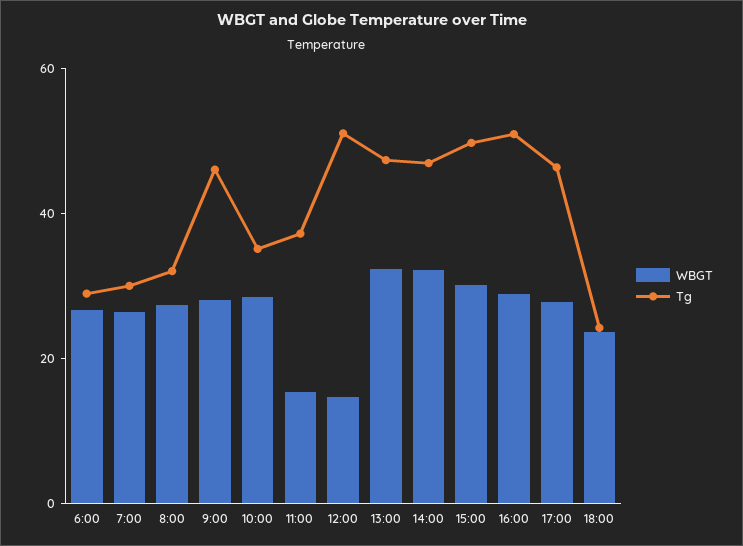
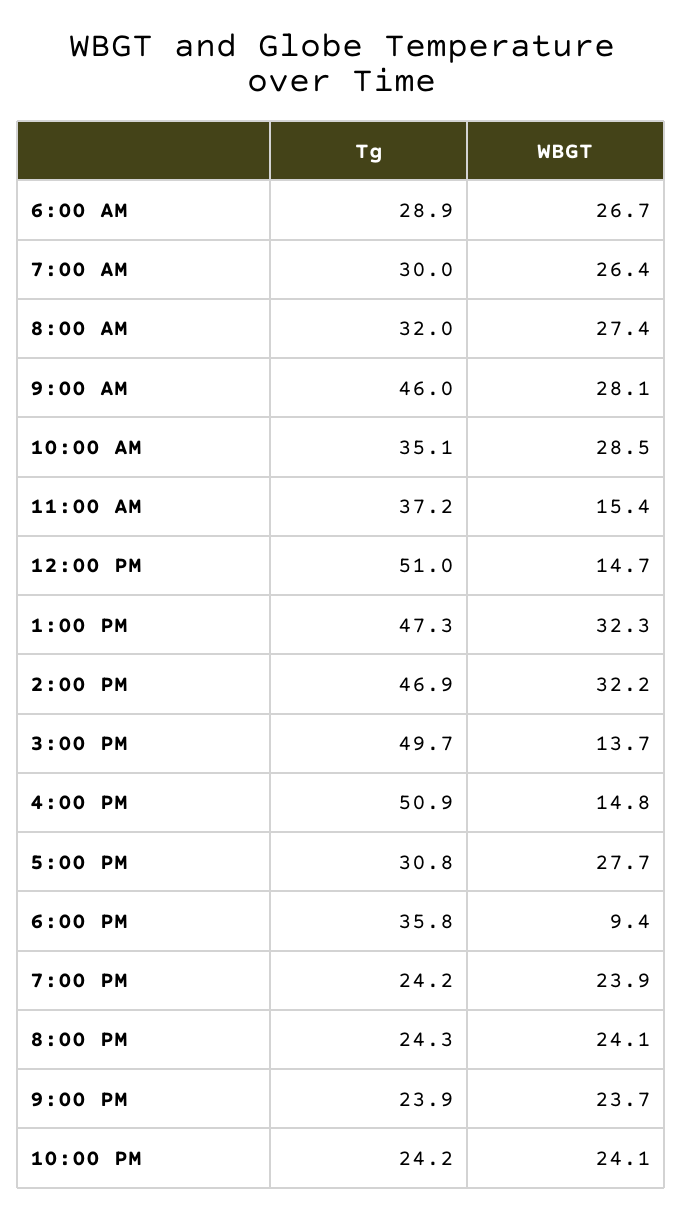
WBGT, 15:00: 30 -> 13.7
WBGT, 16:00: 30 -> 14.8
Tg, 17:00: 45 -> 30.8
WBGT, 18:00: 25 -> 9.4
Tg, 18:00: 25 -> 35.8
Tg, 7:00 PM: none -> 24.2
WBGT, 7:00 PM: none -> 23.9
Tg, 8:00 PM: none -> 24.3
WBGT, 8:00 PM: none -> 24.1
Tg, 9:00 PM: none -> 23.9
WBGT, 9:00 PM: none -> 23.7
Tg, 10:00 PM: none -> 24.2
WBGT, 10:00 PM: none -> 24.1

